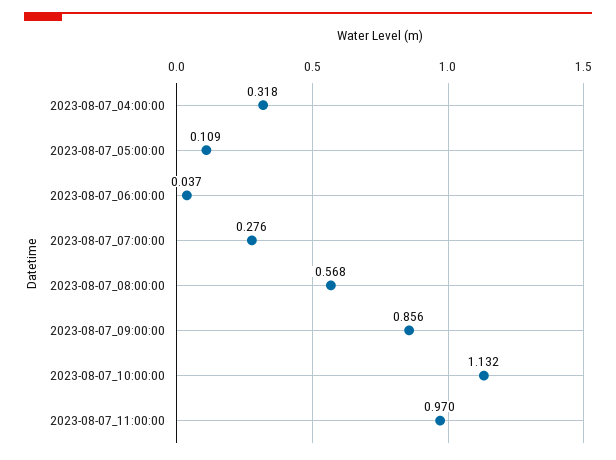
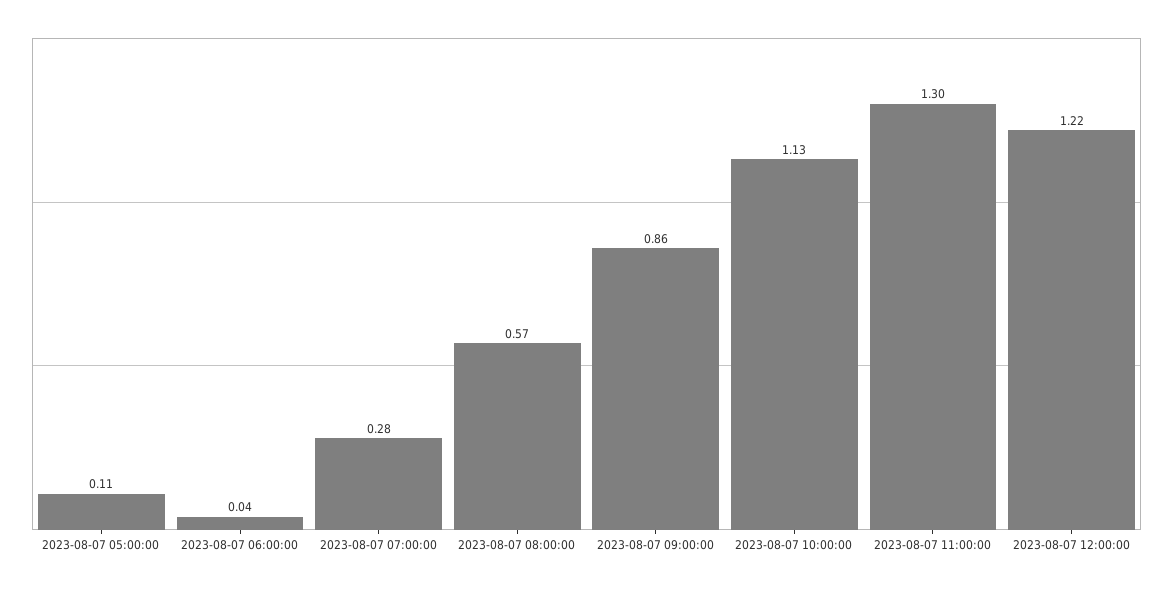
2023-08-07_04:00:00: 0.318 -> none
2023-08-07_11:00:00: 0.97 -> 1.3
2023-08-07 12:00:00: none -> 1.22

